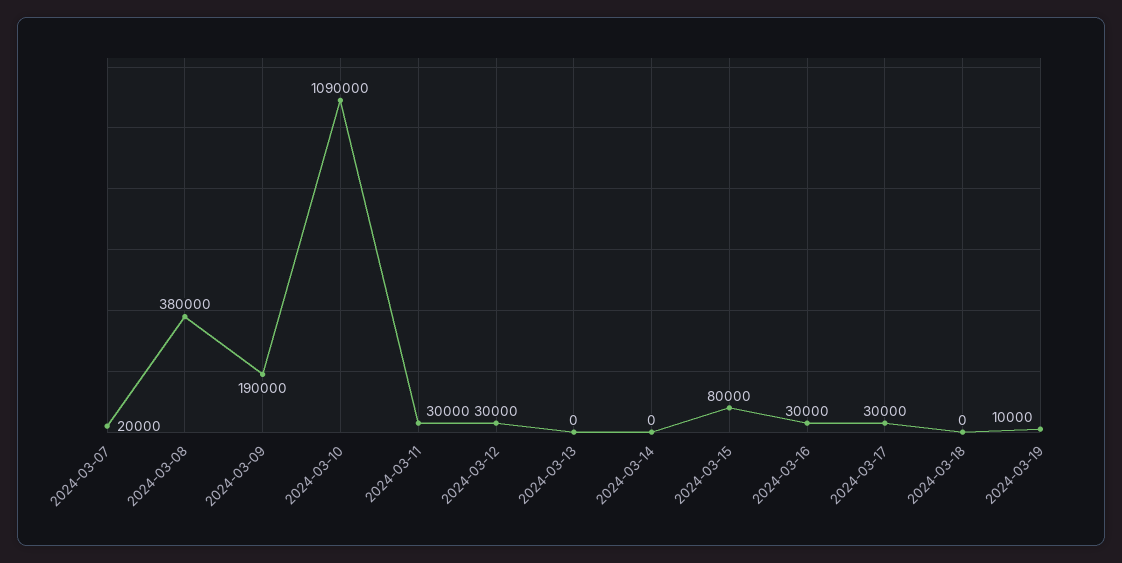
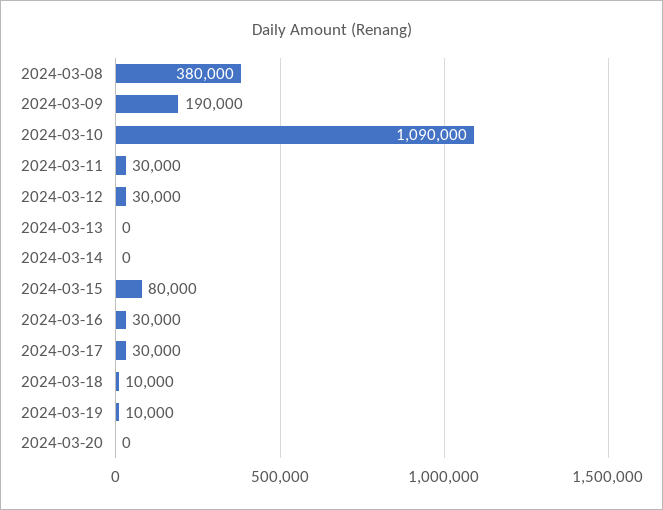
2024-03-07: 20000 -> none
2024-03-18: 0 -> 10000
2024-03-20: none -> 0

